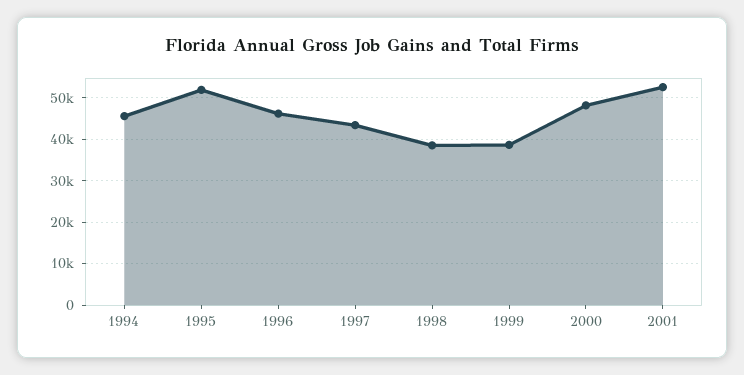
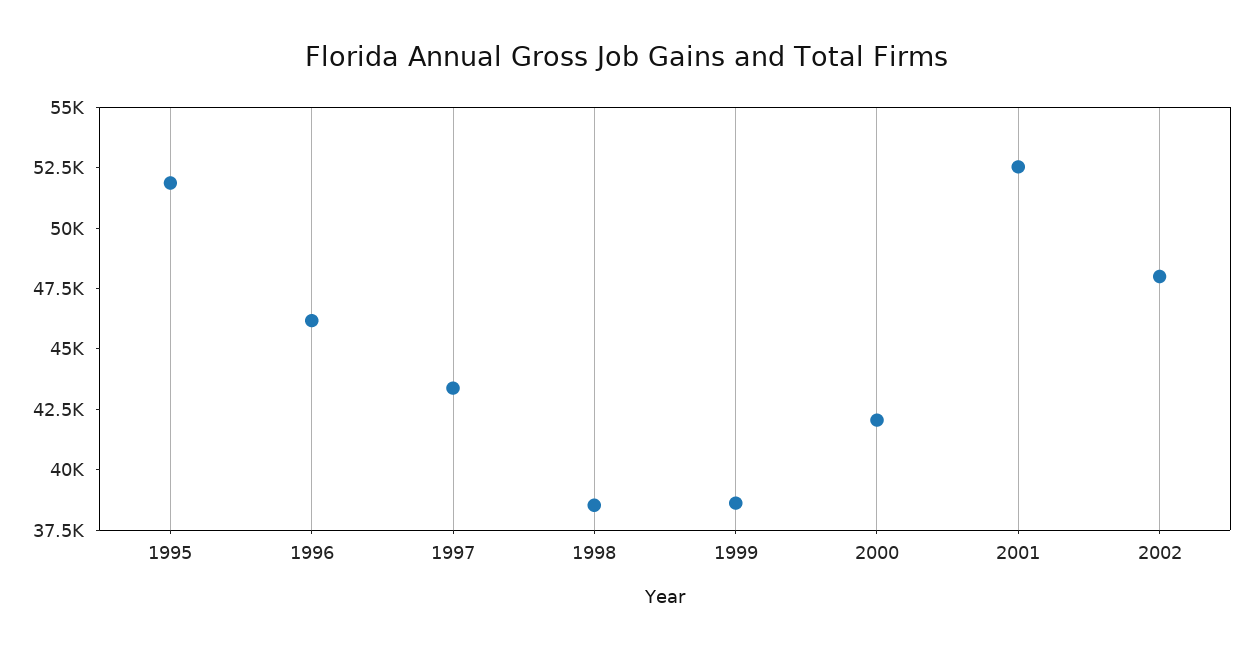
1994: 46000 -> none
2000: 48000 -> 42000
2002: none -> 48000

